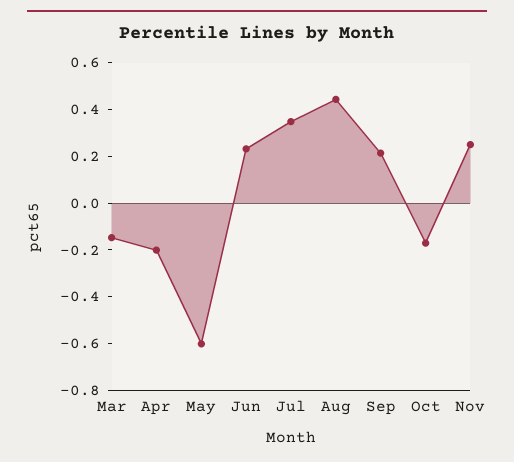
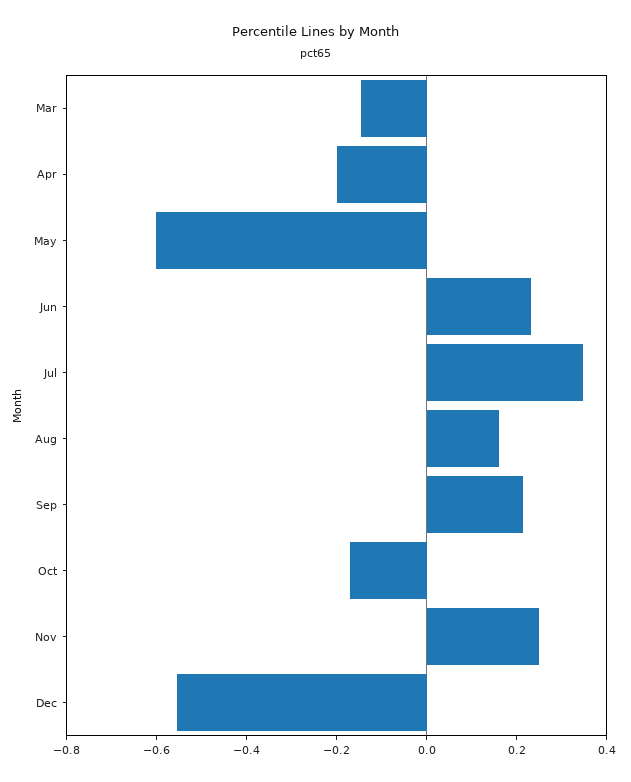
Aug: 0.45 -> 0.15
Dec: none -> -0.55

